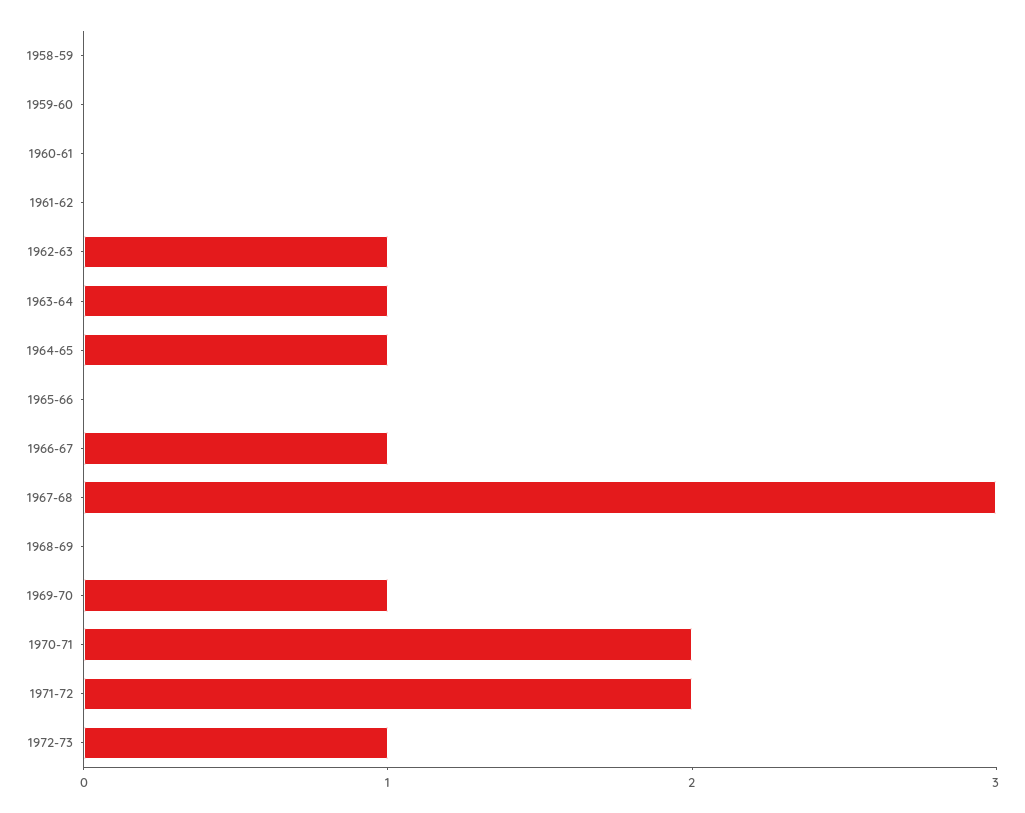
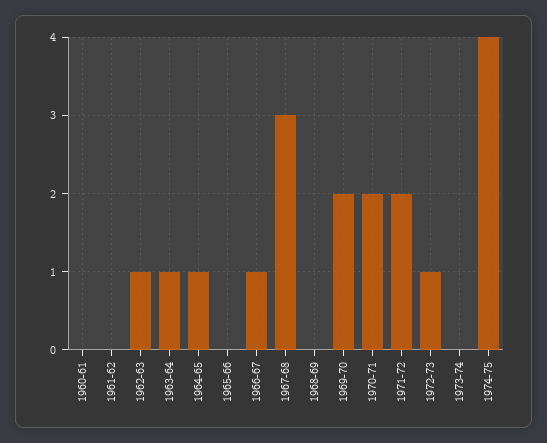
1958-59: 0 -> none
1959-60: 0 -> none
1969-70: 1 -> 2
1973-74: none -> 0
1974-75: none -> 4

